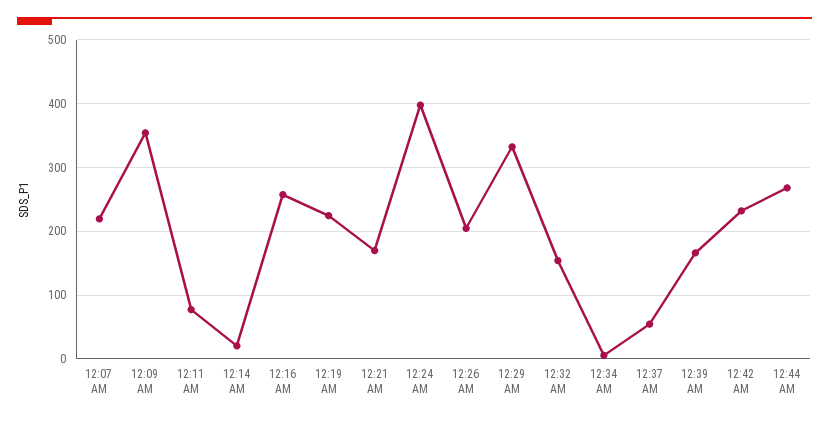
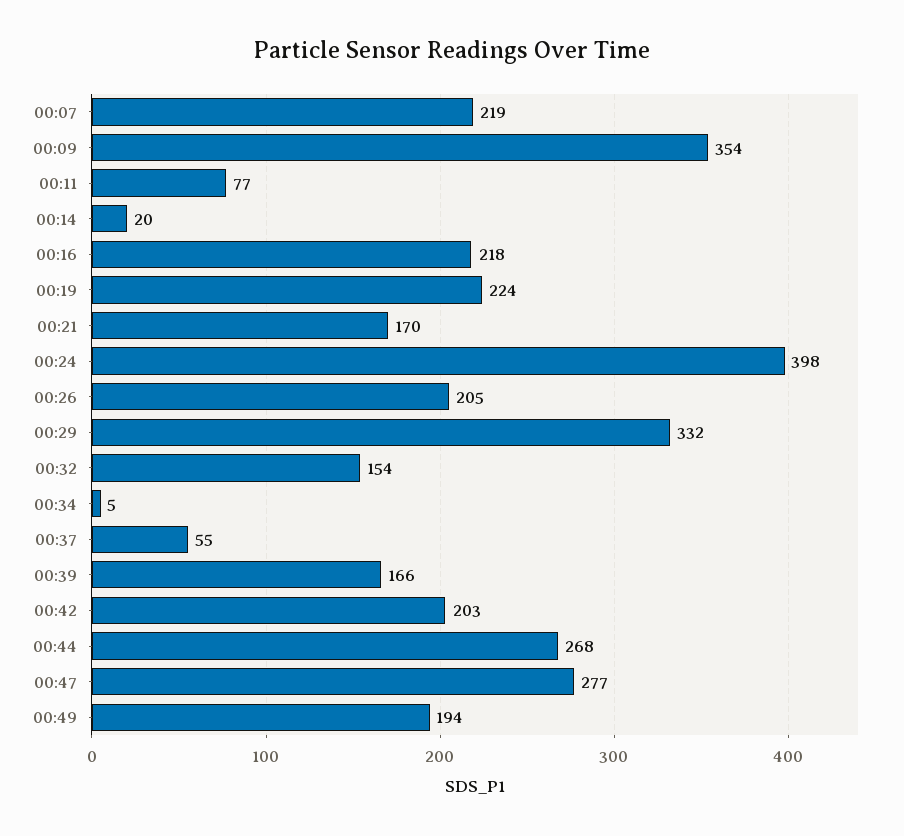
12:16 AM: 260 -> 218
12:42 AM: 230 -> 203
00:47: none -> 277
00:49: none -> 194

